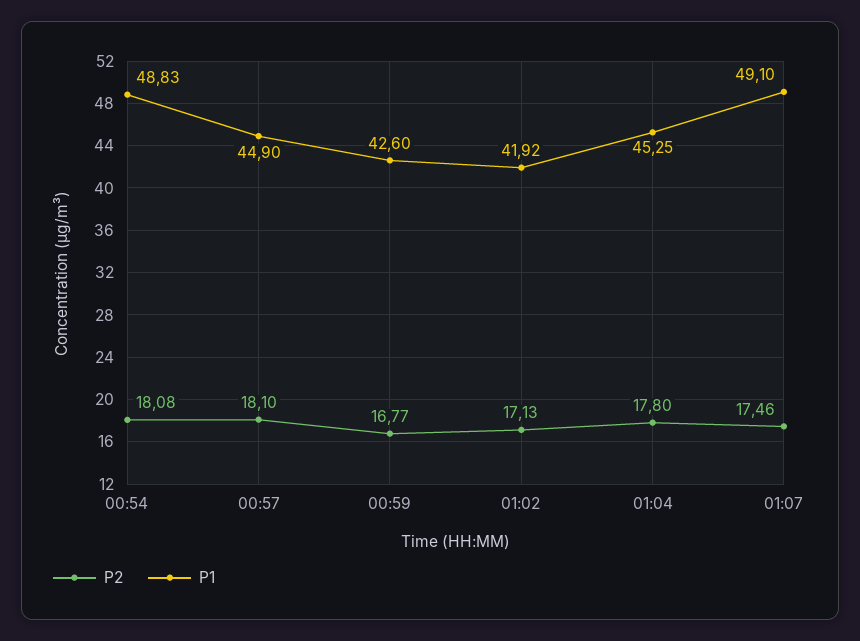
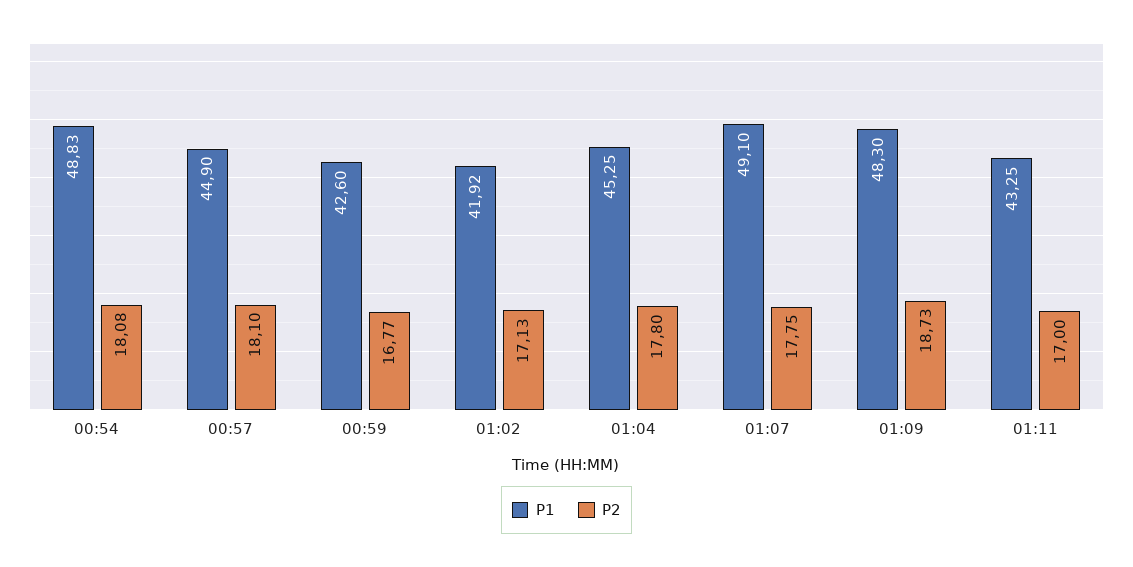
P2, 01:07: 17.46 -> 17.75
P1, 01:09: none -> 48.3
P2, 01:09: none -> 18.73
P1, 01:11: none -> 43.25
P2, 01:11: none -> 17

